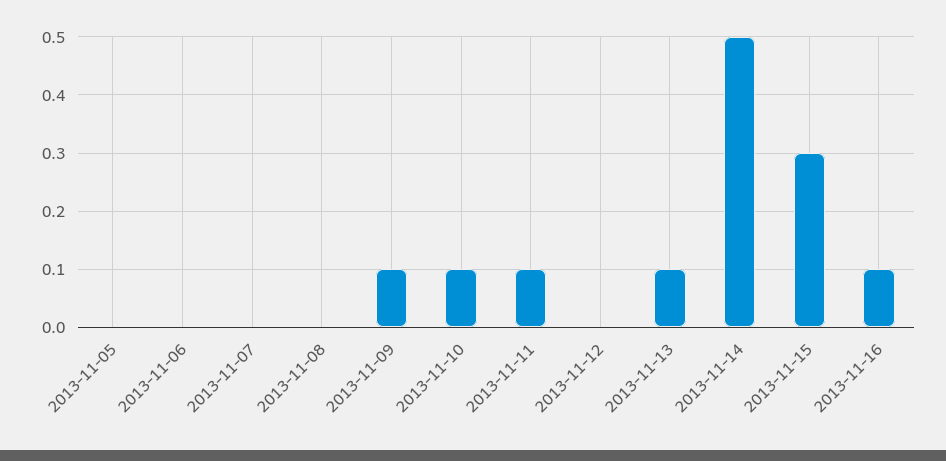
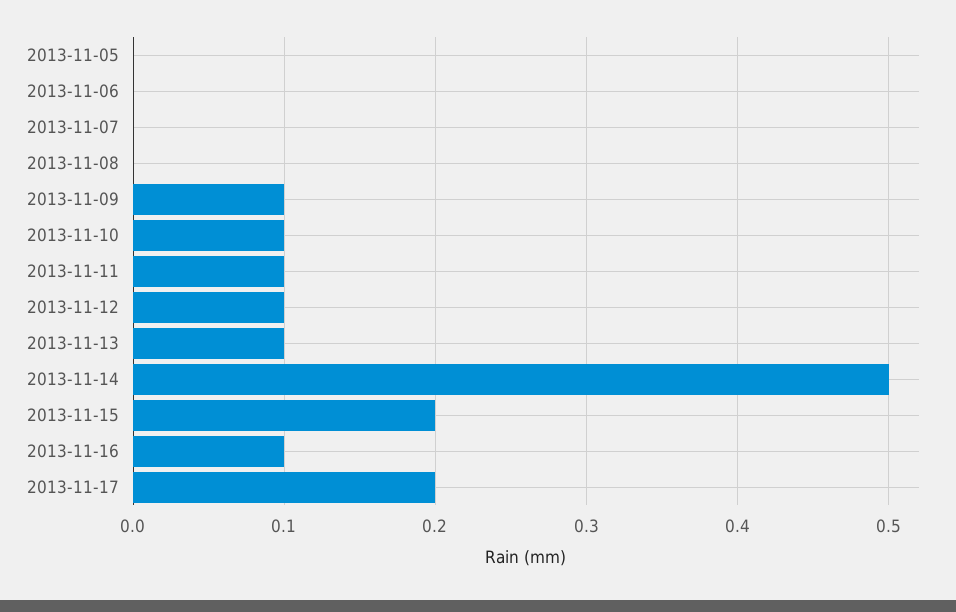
2013-11-12: 0 -> 0.1
2013-11-15: 0.3 -> 0.2
2013-11-17: none -> 0.2

